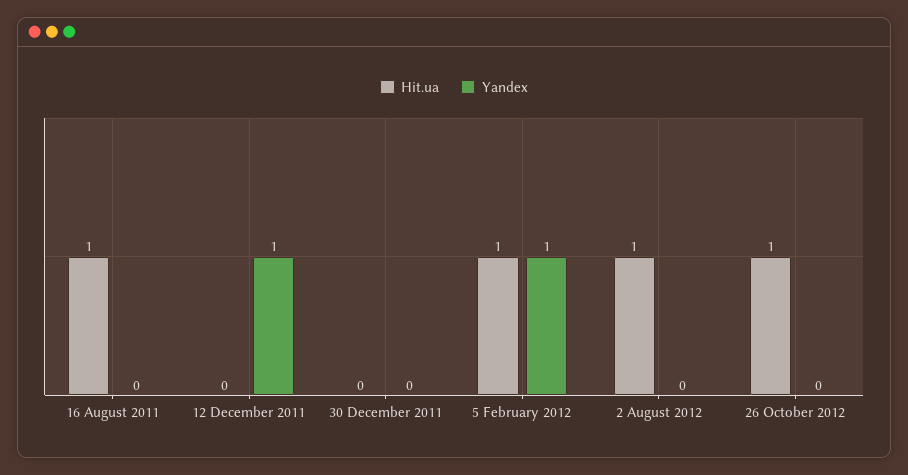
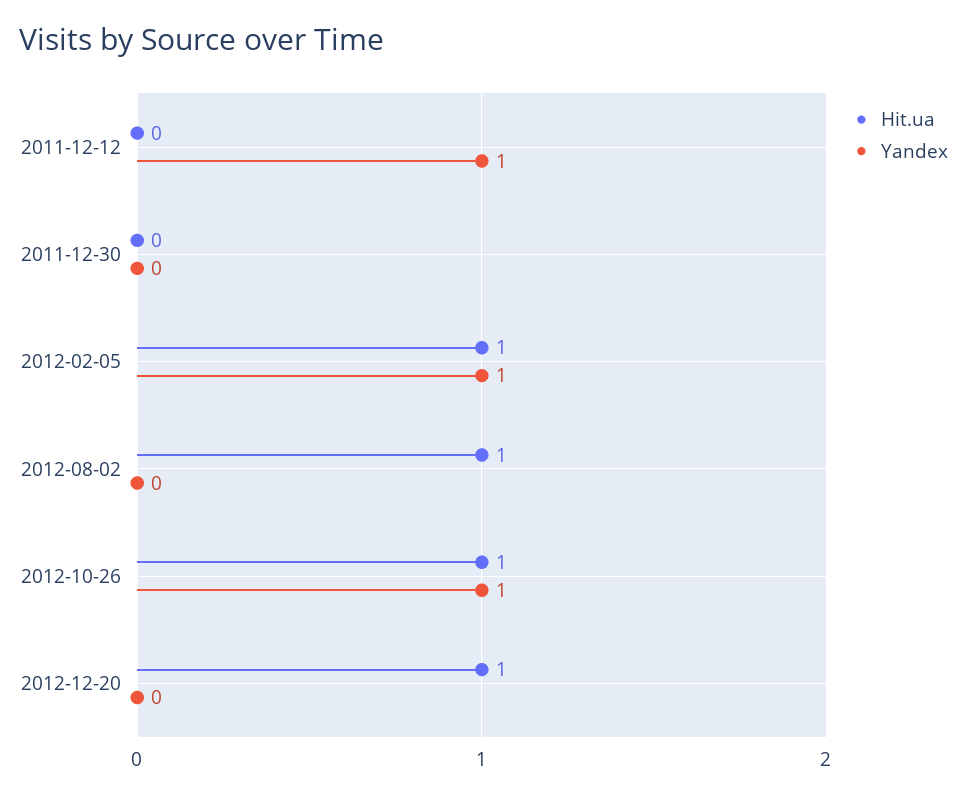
Hit.ua, 16 August 2011: 1 -> none
Yandex, 16 August 2011: 0 -> none
Yandex, 26 October 2012: 0 -> 1
Hit.ua, 2012-12-20: none -> 1
Yandex, 2012-12-20: none -> 0

